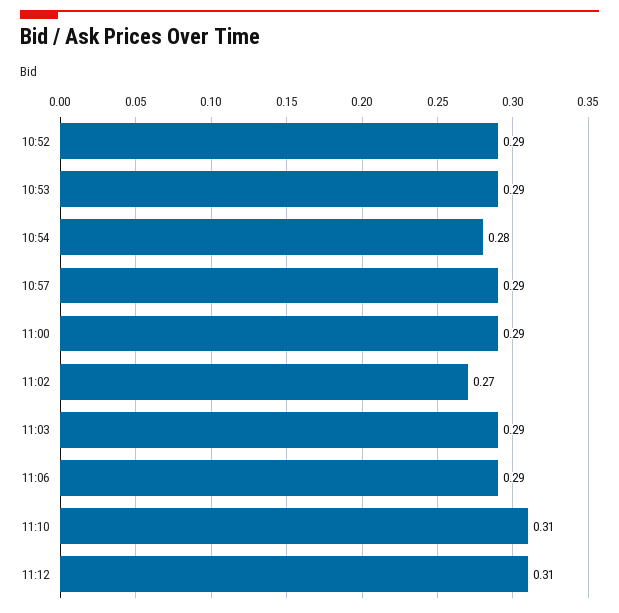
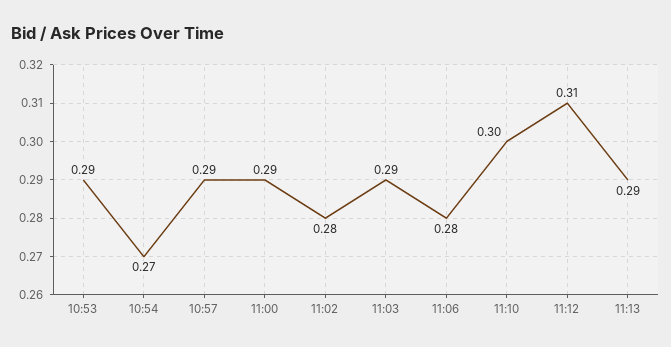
10:52: 0.29 -> none
10:54: 0.28 -> 0.27
11:02: 0.27 -> 0.28
11:06: 0.29 -> 0.28
11:10: 0.31 -> 0.3
11:13: none -> 0.29

